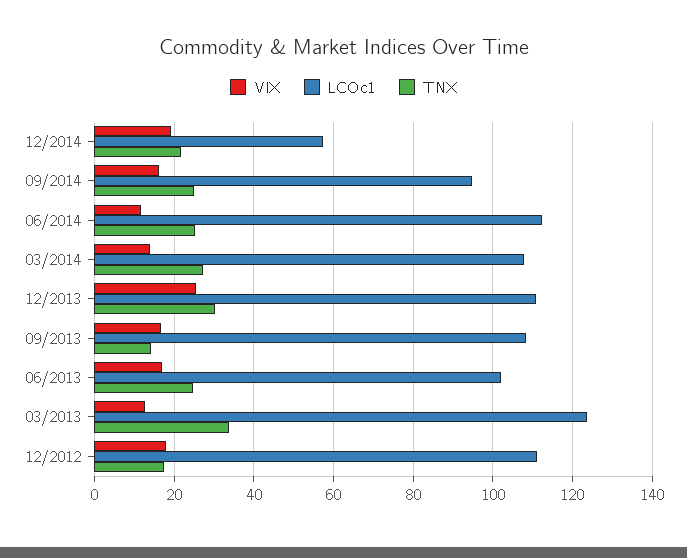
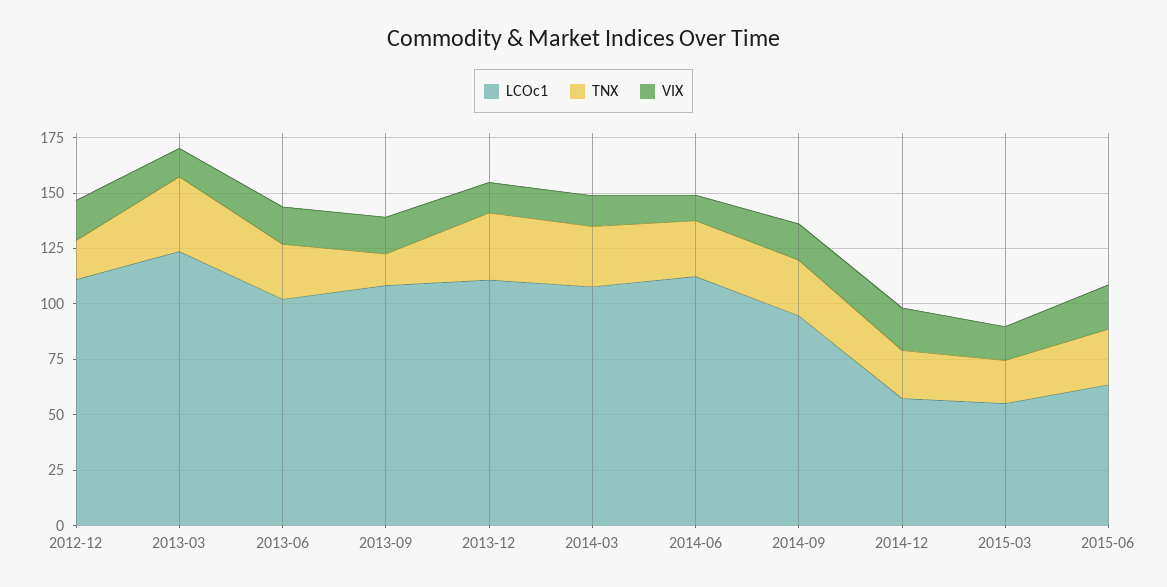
VIX, 12/2013: 26 -> 15
LCOc1, 2015-03: none -> 55
TNX, 2015-03: none -> 20
VIX, 2015-03: none -> 15
LCOc1, 2015-06: none -> 65
TNX, 2015-06: none -> 25
VIX, 2015-06: none -> 20

